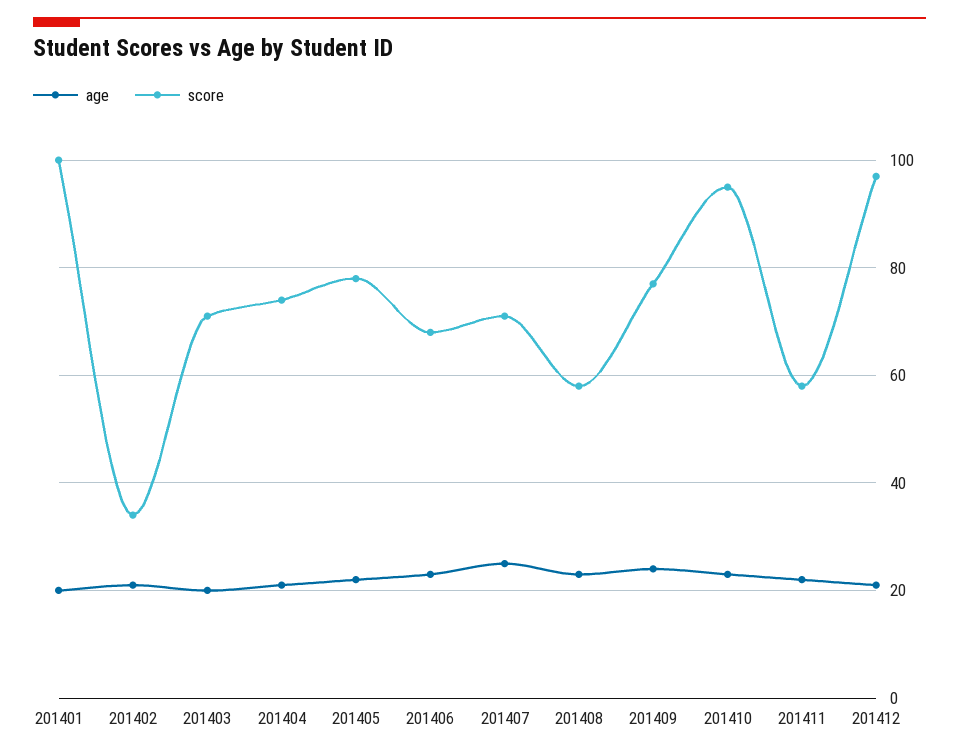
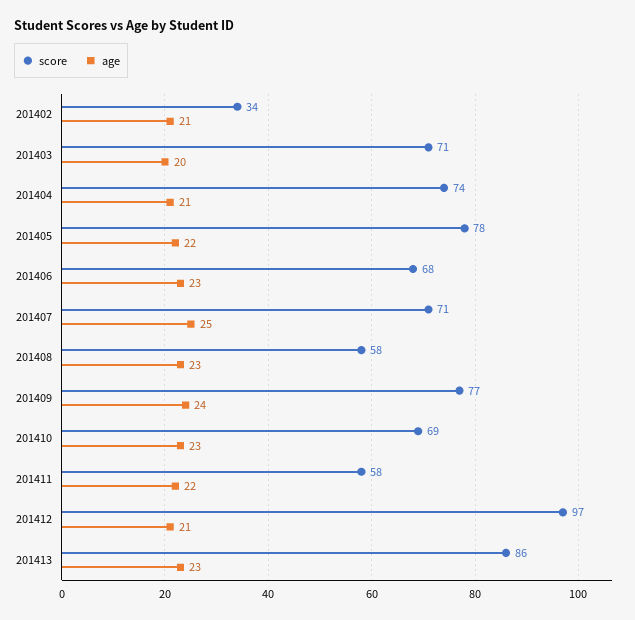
age, 201401: 20 -> none
score, 201401: 100 -> none
score, 201410: 95 -> 69
score, 201413: none -> 86
age, 201413: none -> 23

